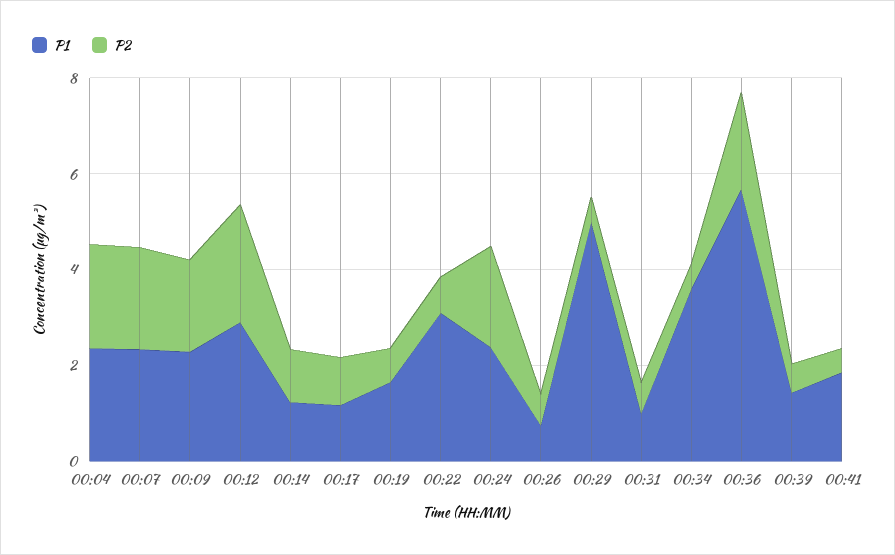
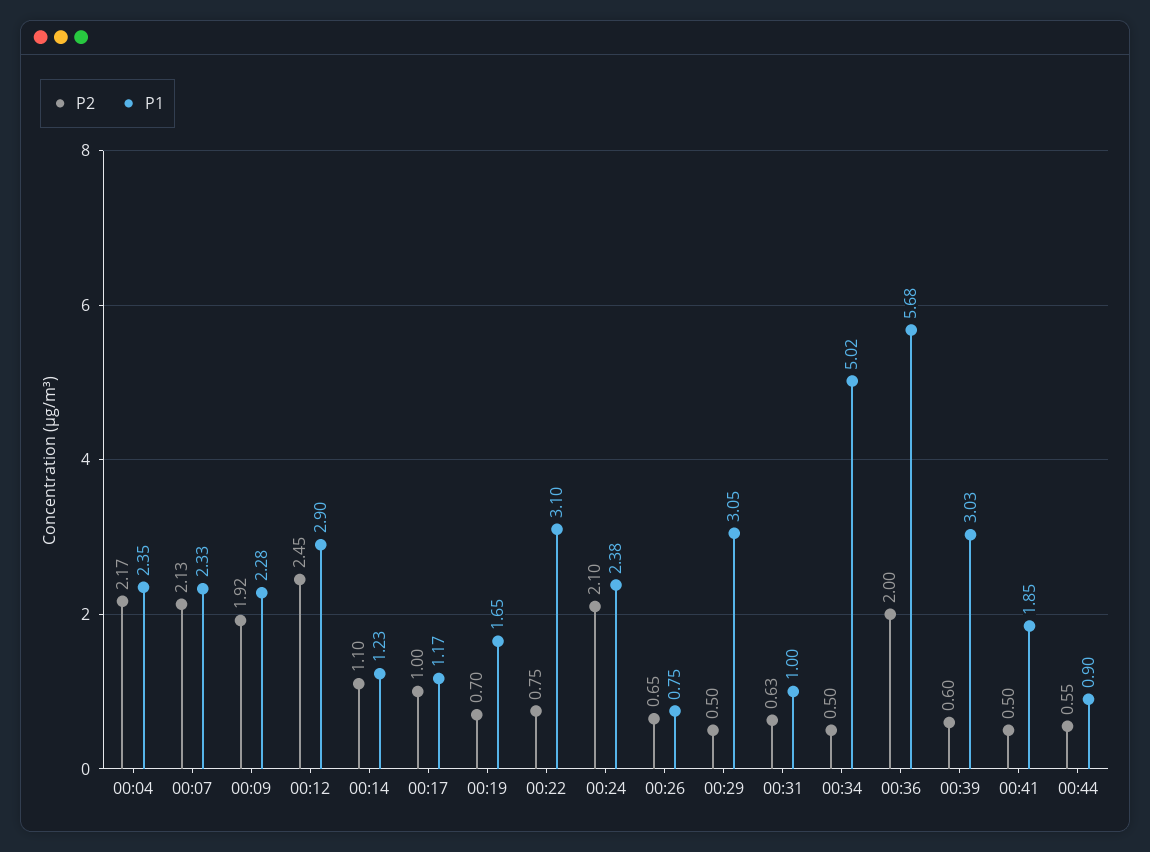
P1, 00:29: 5 -> 3.05
P1, 00:34: 3.5 -> 5.02
P1, 00:39: 1.5 -> 3.03
P2, 00:44: none -> 0.55
P1, 00:44: none -> 0.9

